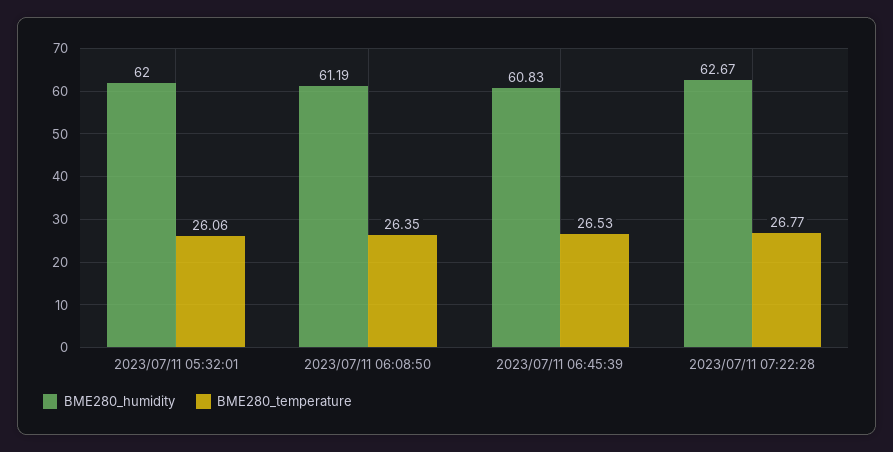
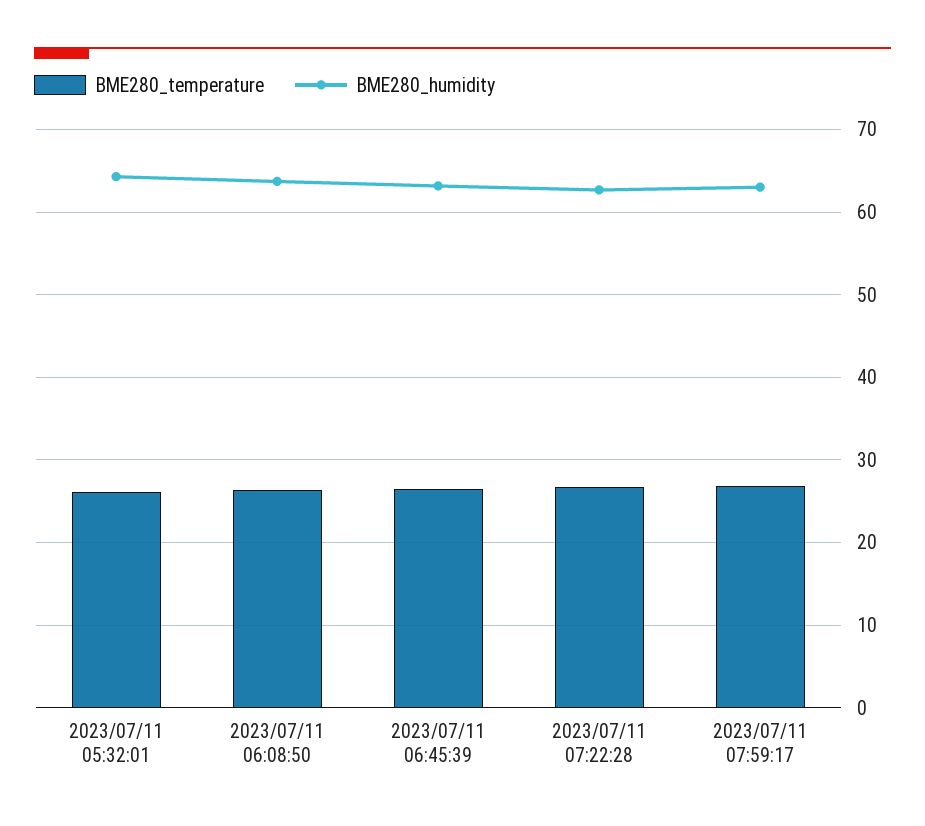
BME280_humidity, 2023/07/11 05:32:01: 62 -> 64
BME280_humidity, 2023/07/11 06:08:50: 61.19 -> 64
BME280_humidity, 2023/07/11 06:45:39: 60.83 -> 63
BME280_temperature, 2023/07/11 07:59:17: none -> 27
BME280_humidity, 2023/07/11 07:59:17: none -> 63

